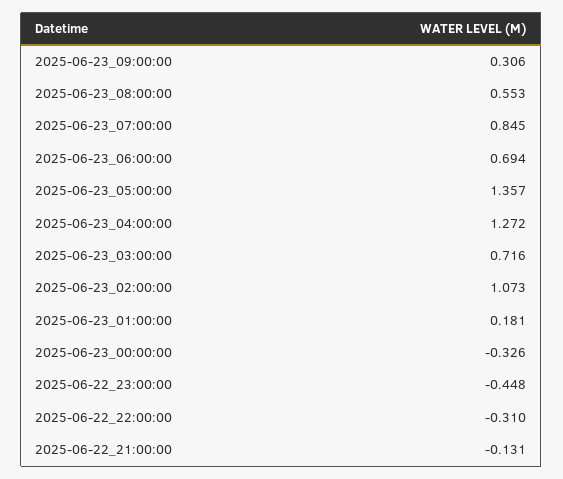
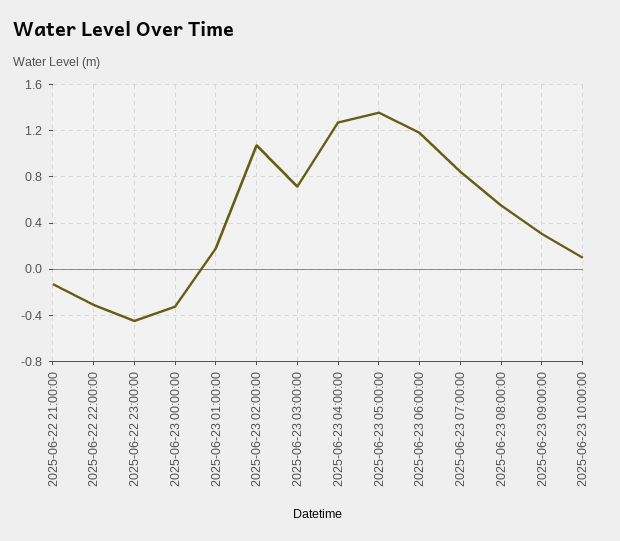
2025-06-23_06:00:00: 0.694 -> 1.2
2025-06-23 10:00:00: none -> 0.1

